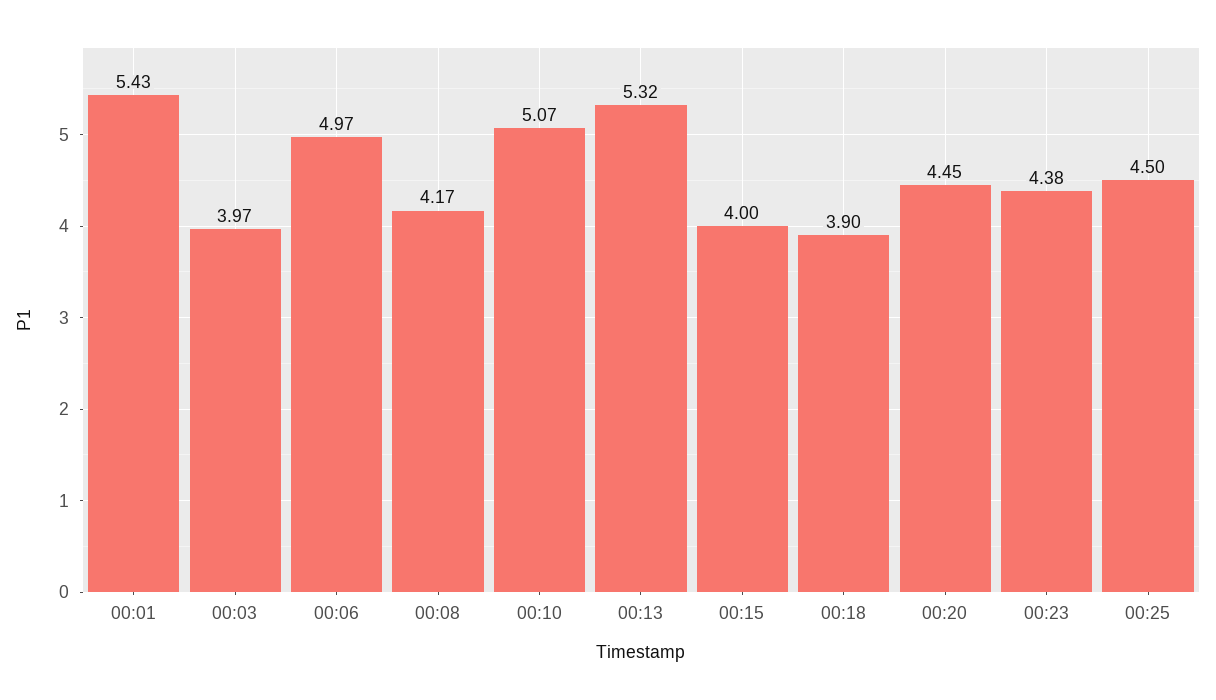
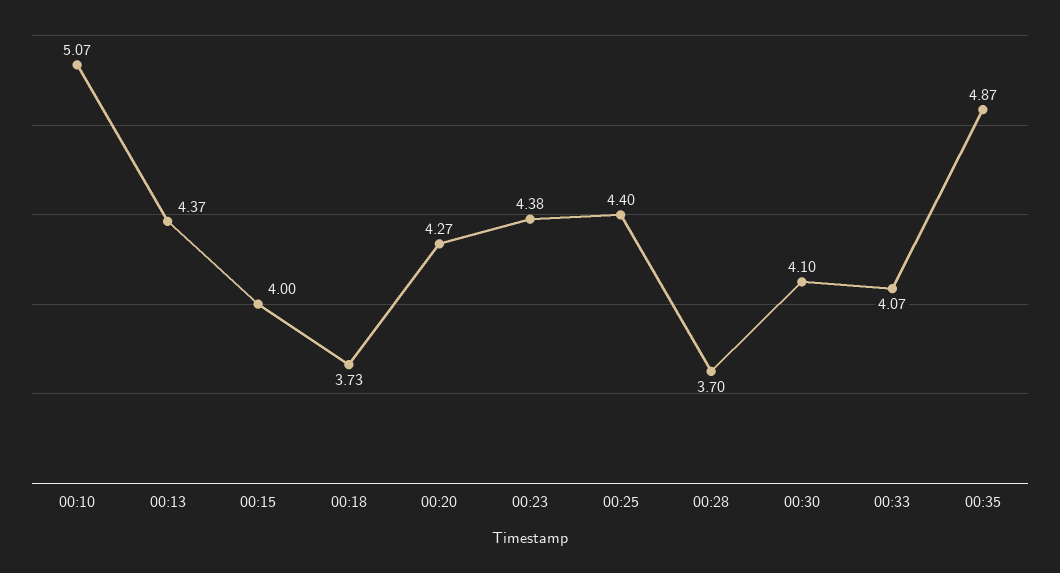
00:01: 5.43 -> none
00:03: 3.97 -> none
00:06: 4.97 -> none
00:08: 4.17 -> none
00:13: 5.32 -> 4.37
00:18: 3.9 -> 3.73
00:20: 4.45 -> 4.27
00:25: 4.5 -> 4.4
00:28: none -> 3.7
00:30: none -> 4.1
00:33: none -> 4.07
00:35: none -> 4.87

